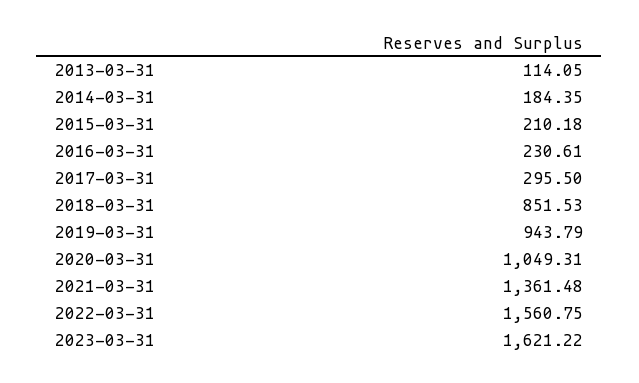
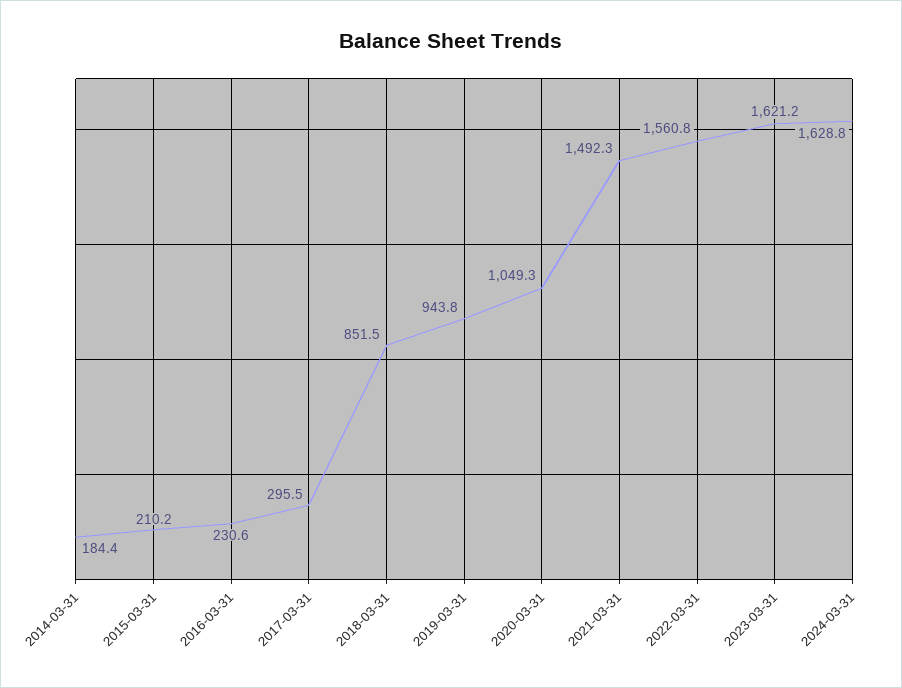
2013-03-31: 114.05 -> none
2021-03-31: 1361.48 -> 1492.3
2024-03-31: none -> 1628.8

